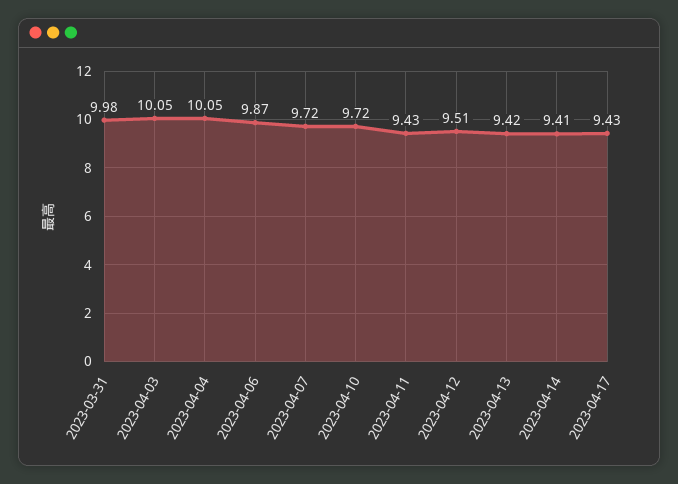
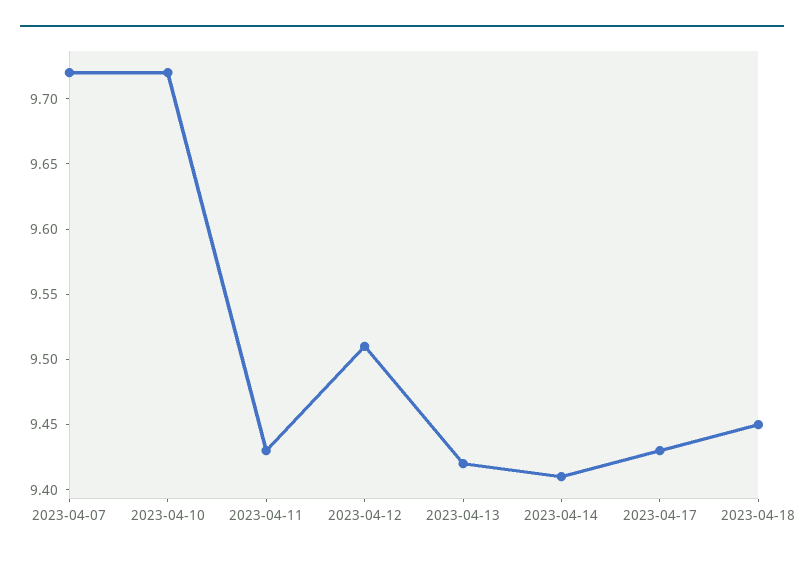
2023-03-31: 9.98 -> none
2023-04-03: 10.05 -> none
2023-04-04: 10.05 -> none
2023-04-06: 9.87 -> none
2023-04-18: none -> 9.45

